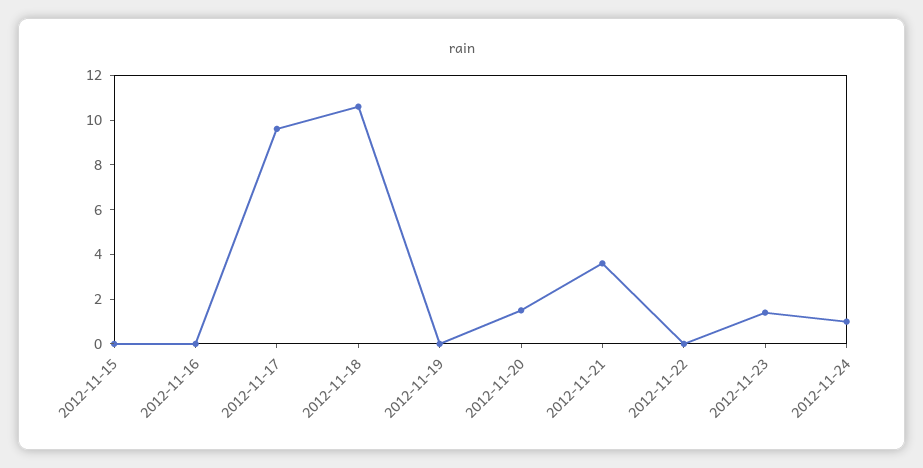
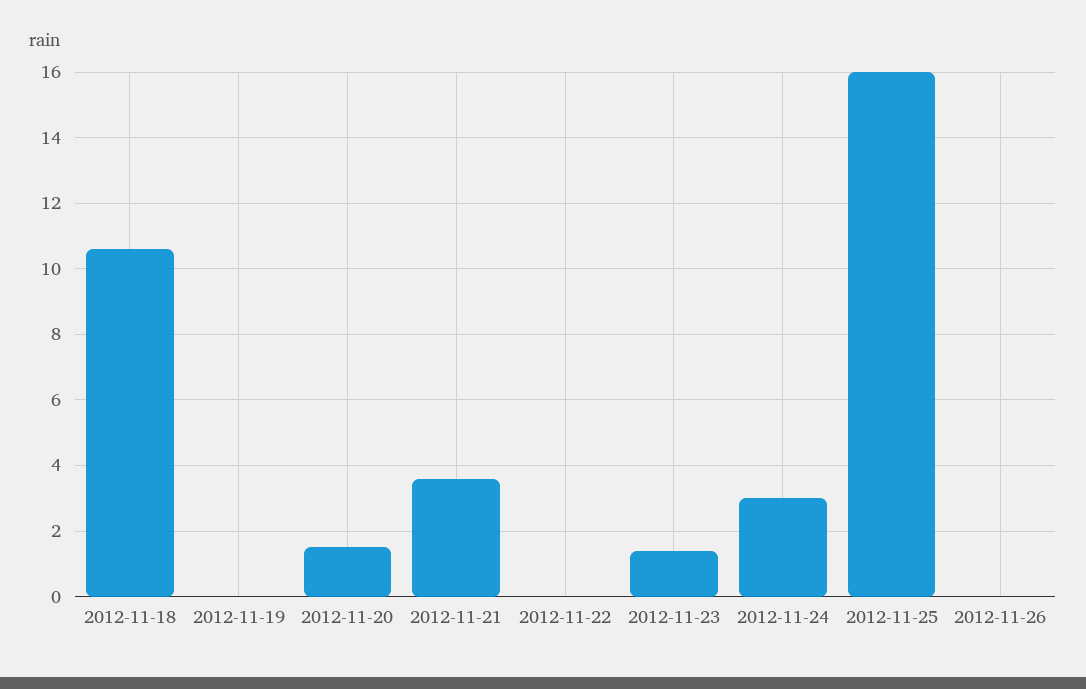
2012-11-15: 0 -> none
2012-11-16: 0 -> none
2012-11-17: 9.5 -> none
2012-11-24: 1 -> 3
2012-11-25: none -> 16
2012-11-26: none -> 0

